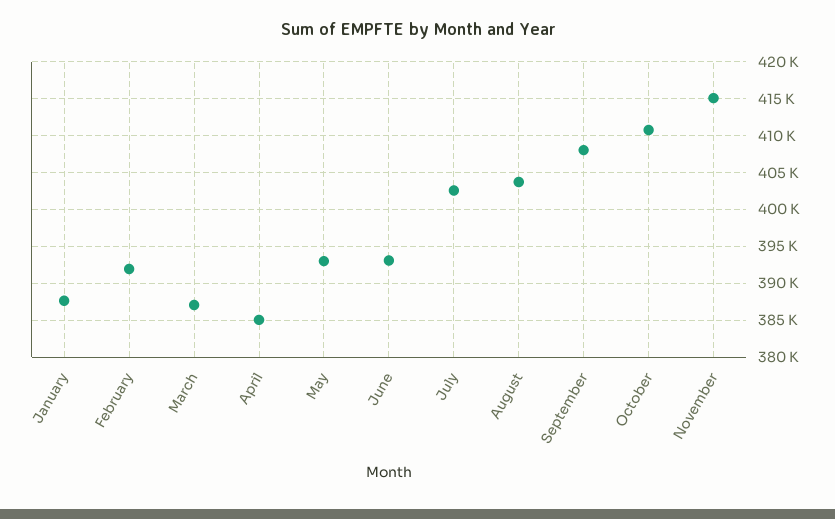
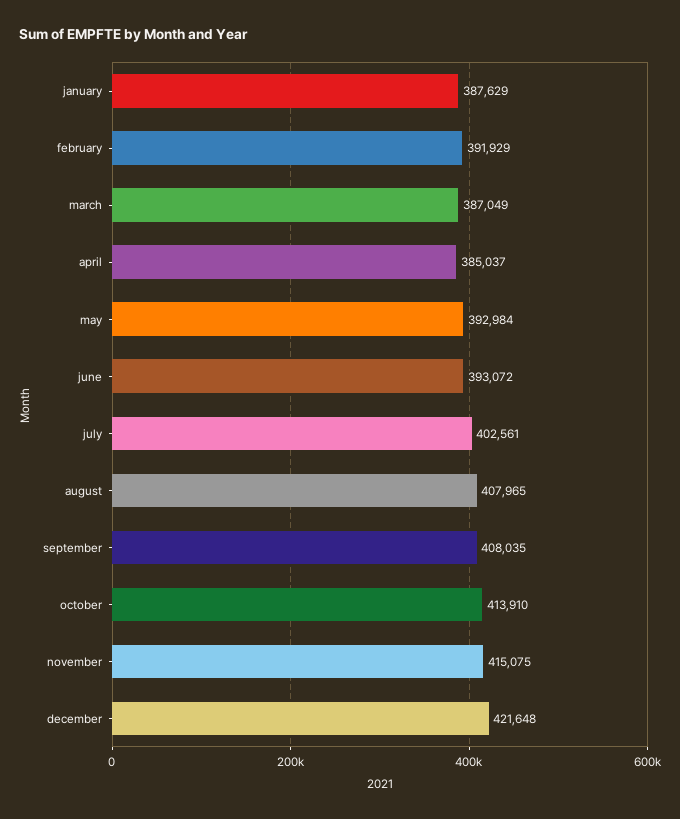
August: 404000 -> 407965
October: 411000 -> 413910
december: none -> 421648

